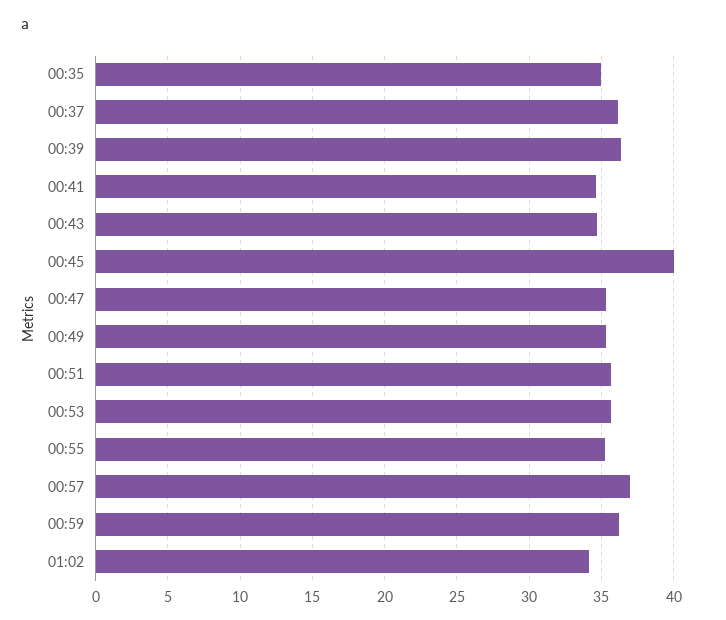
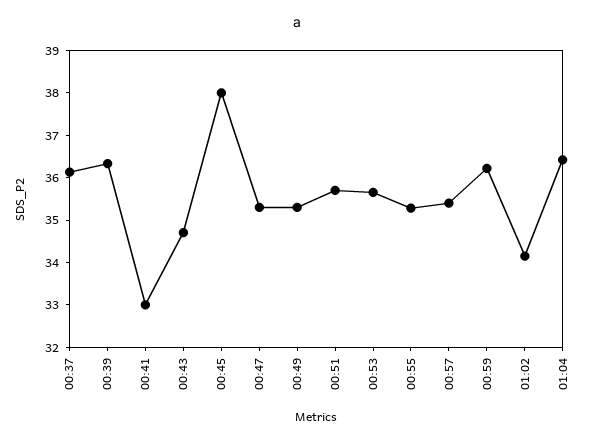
00:35: 35 -> none
00:41: 34.5 -> 33
00:45: 40 -> 38
00:57: 37 -> 35.4
01:04: none -> 36.4

